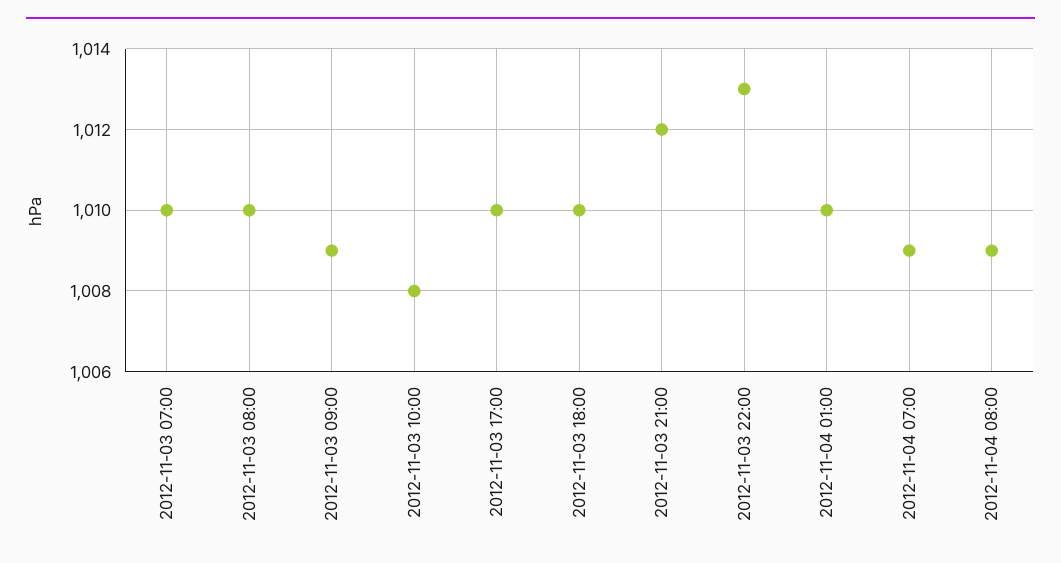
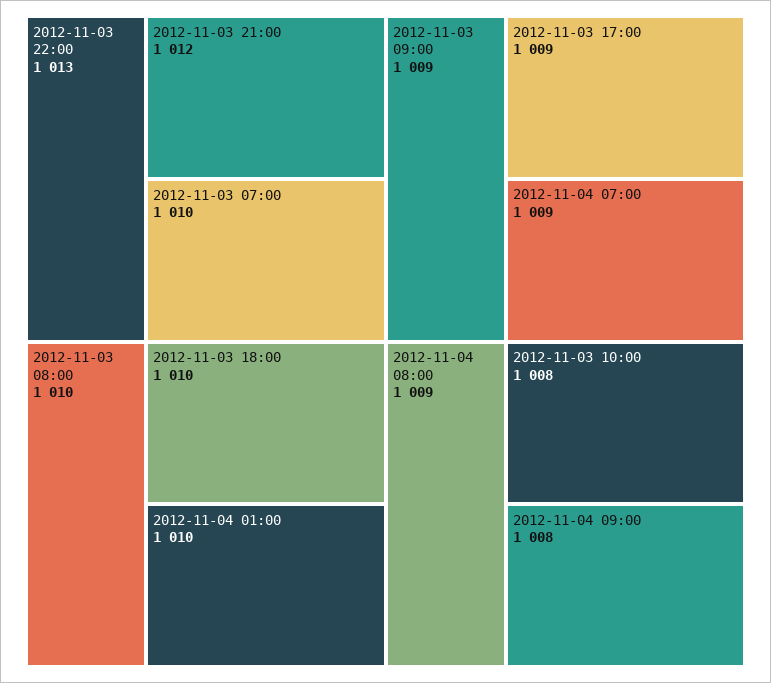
2012-11-03 17:00: 1010 -> 1009
2012-11-04 09:00: none -> 1008

